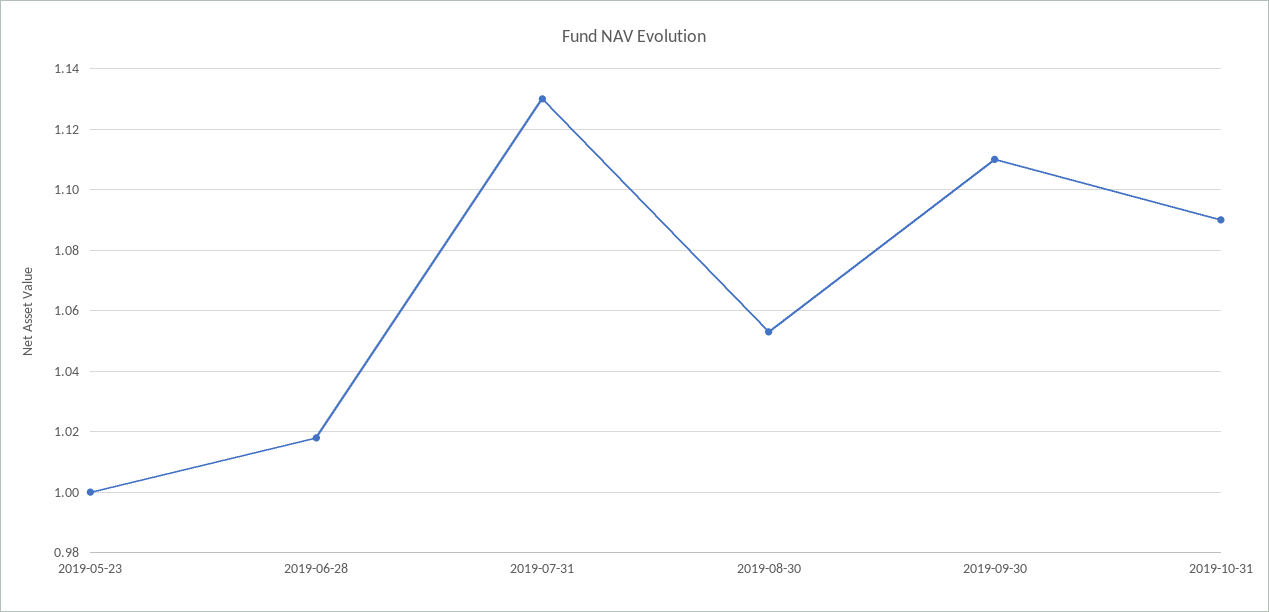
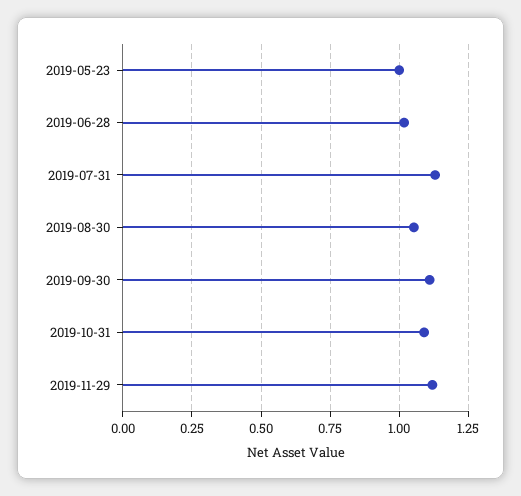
2019-11-29: none -> 1.125

